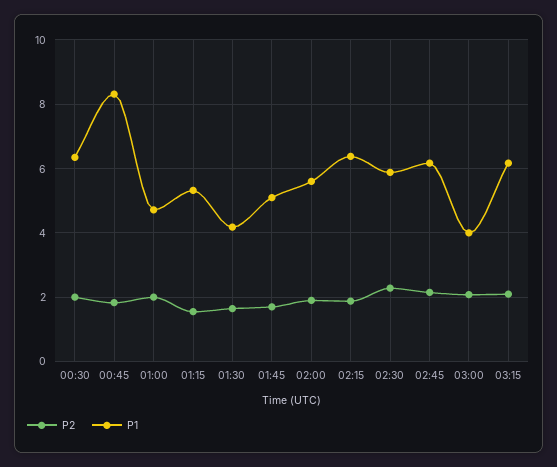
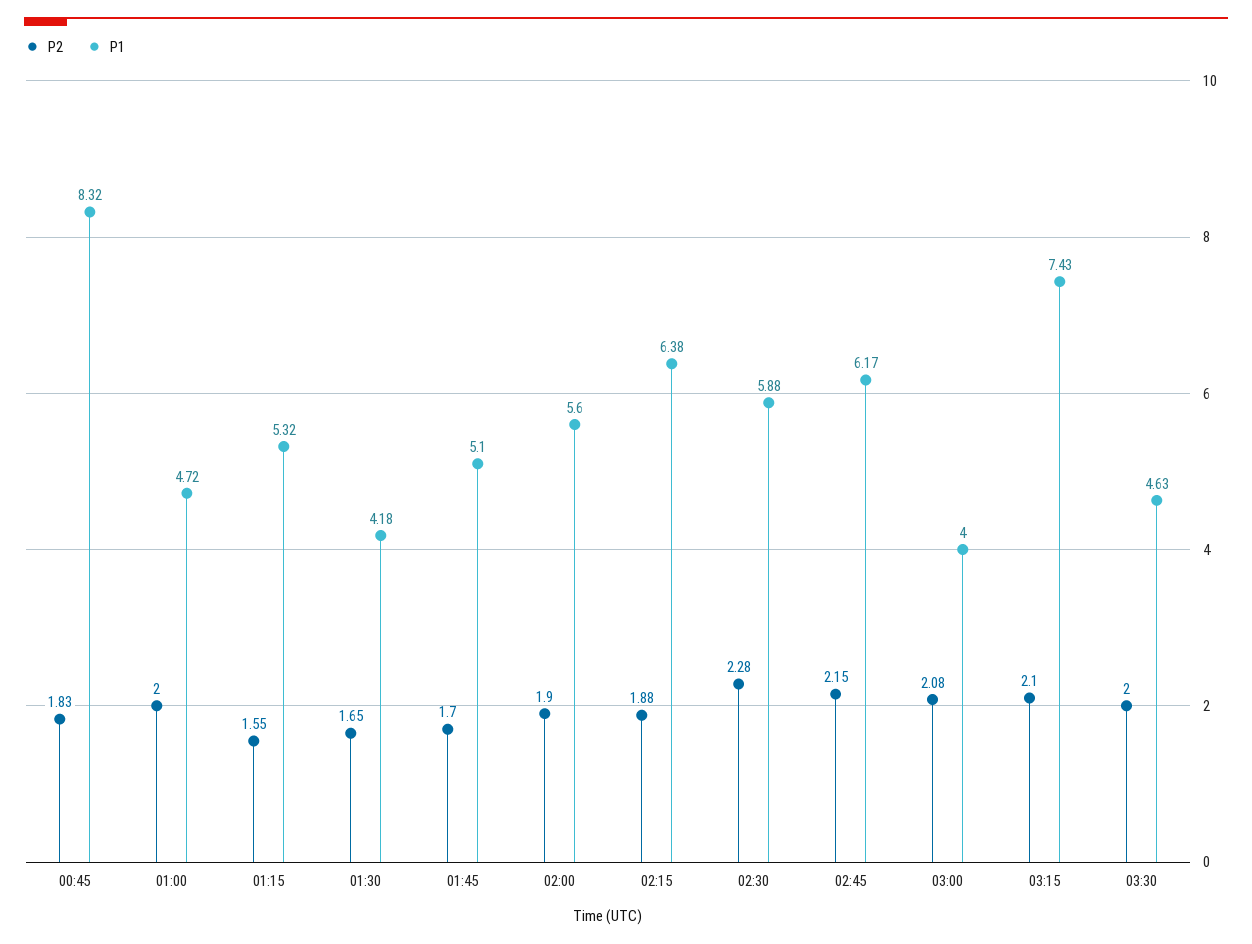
P2, 00:30: 2 -> none
P1, 00:30: 6.4 -> none
P1, 03:15: 6.2 -> 7.43
P2, 03:30: none -> 2
P1, 03:30: none -> 4.63

